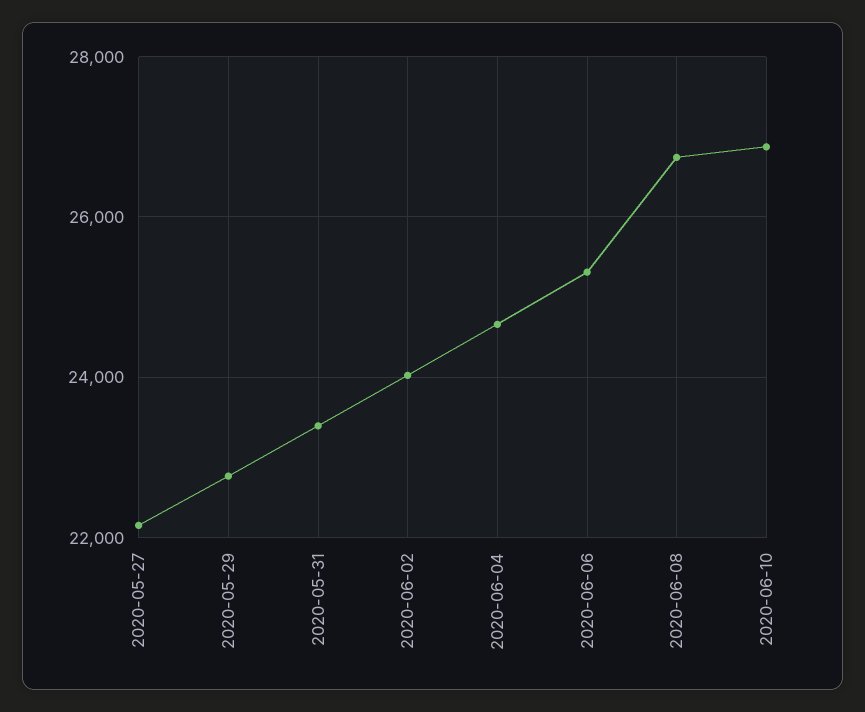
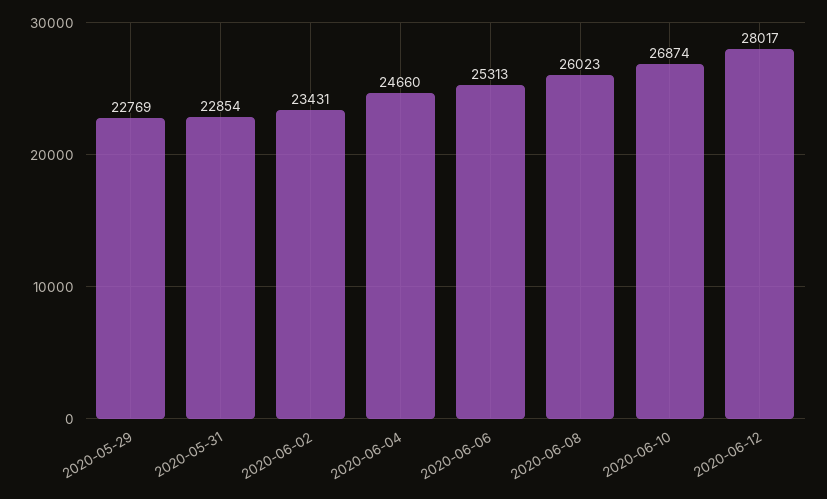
2020-05-27: 22200 -> none
2020-05-31: 23400 -> 22854
2020-06-02: 24000 -> 23431
2020-06-08: 26800 -> 26023
2020-06-12: none -> 28017

